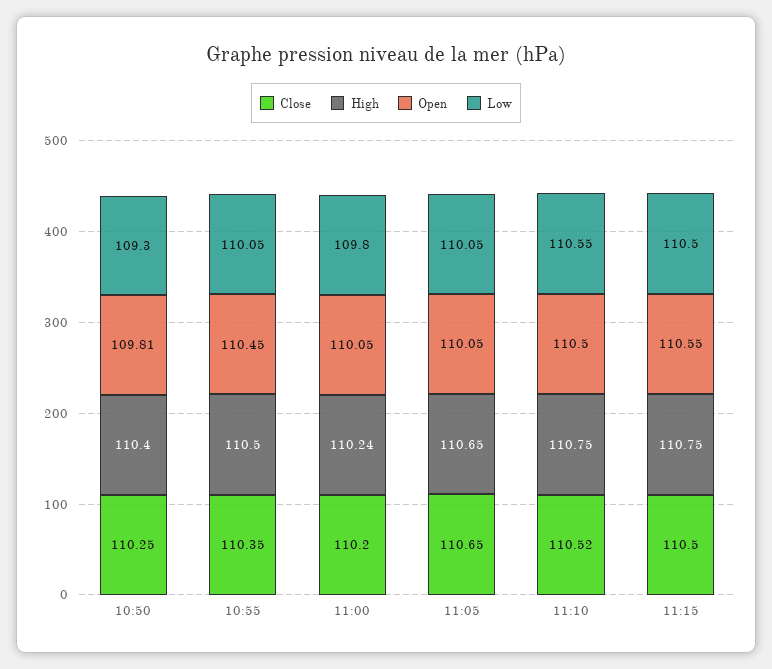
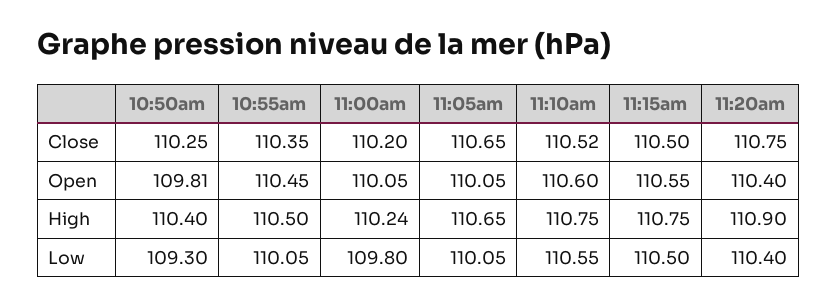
Open, 11:10: 110.5 -> 110.6
Close, 11:20am: none -> 110.75
Open, 11:20am: none -> 110.4
High, 11:20am: none -> 110.9
Low, 11:20am: none -> 110.4

